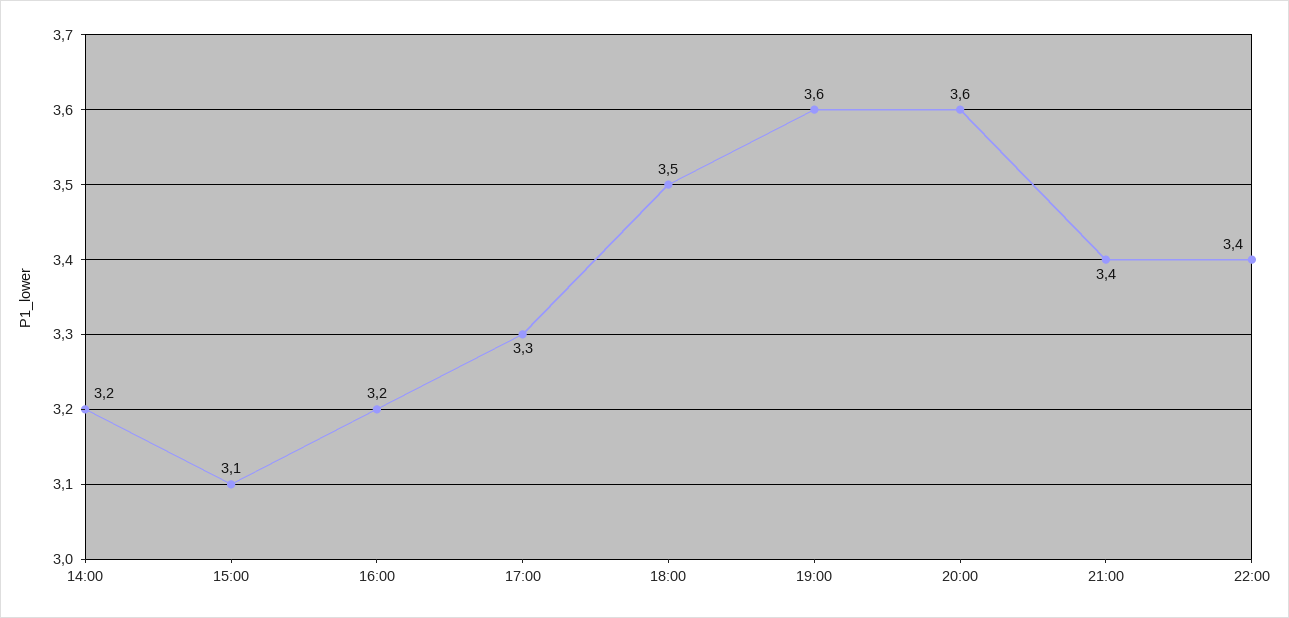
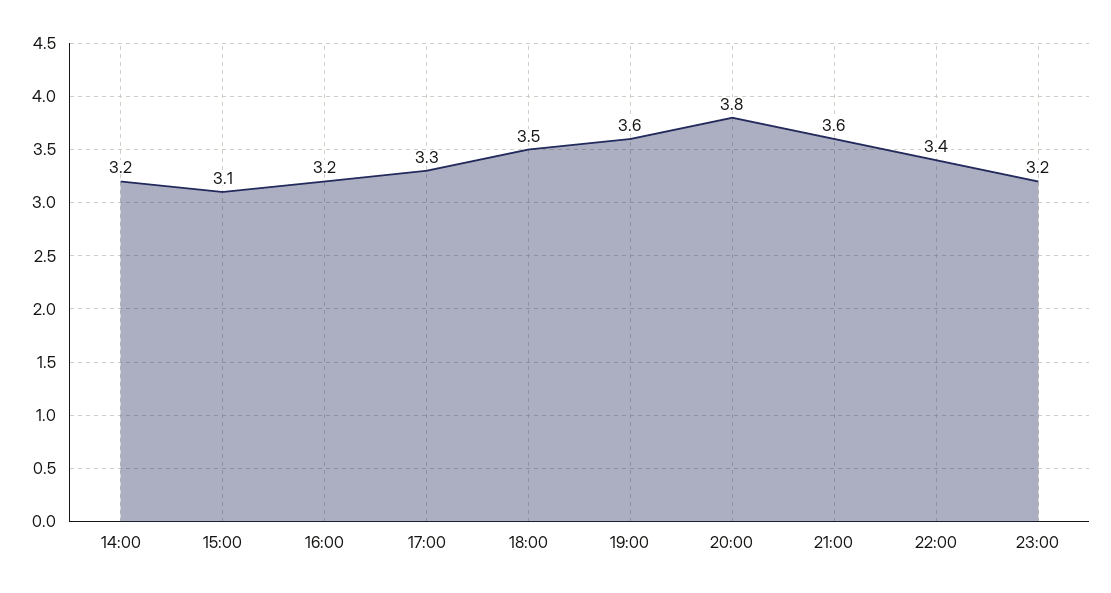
20:00: 3.6 -> 3.8
21:00: 3.4 -> 3.6
23:00: none -> 3.2

